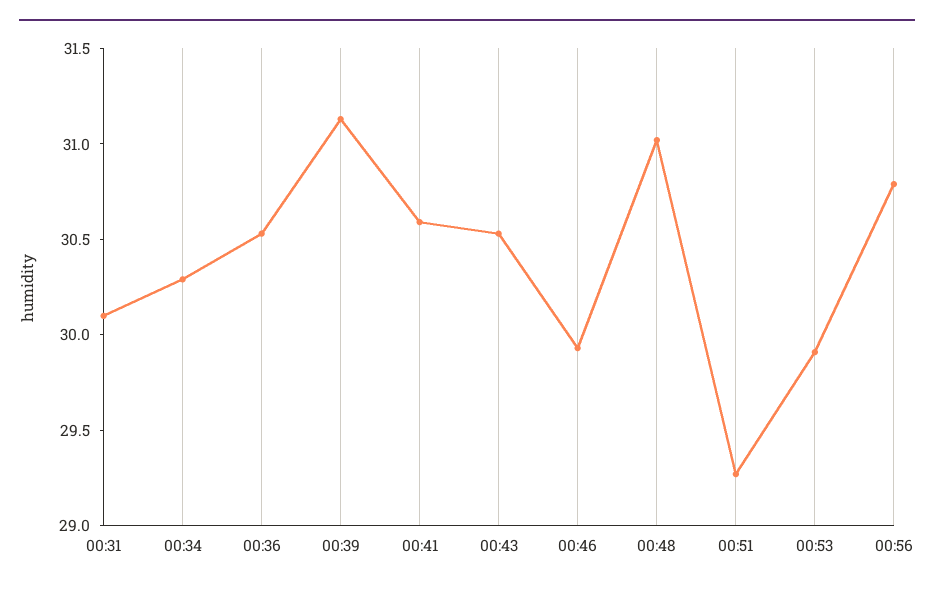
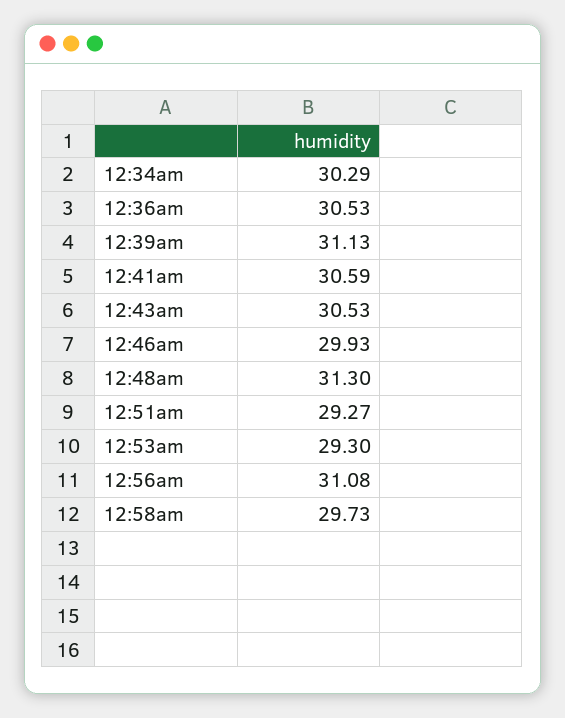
00:31: 30.1 -> none
00:48: 31 -> 31.3
00:53: 29.9 -> 29.3
00:56: 30.8 -> 31.08
12:58am: none -> 29.73

